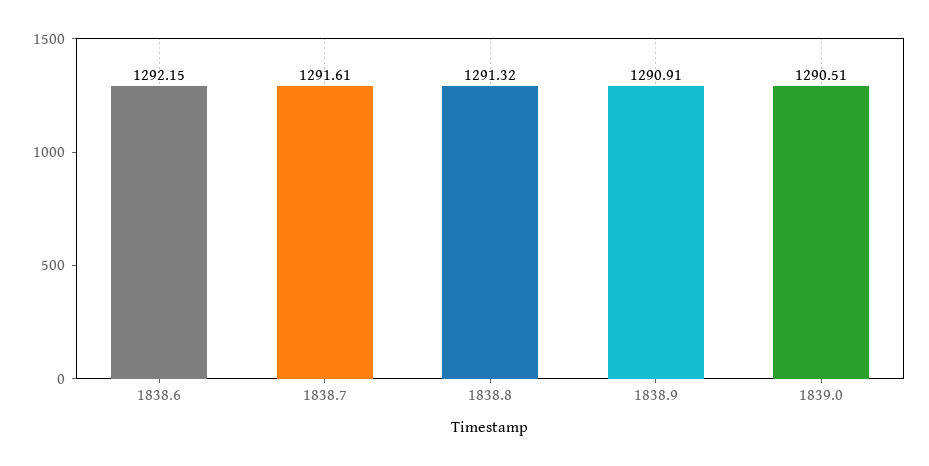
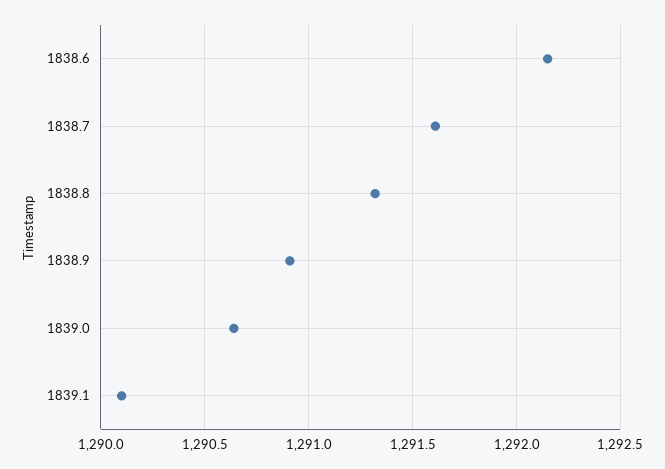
1839.0: 1290.51 -> 1290.65
1839.1: none -> 1290.1

